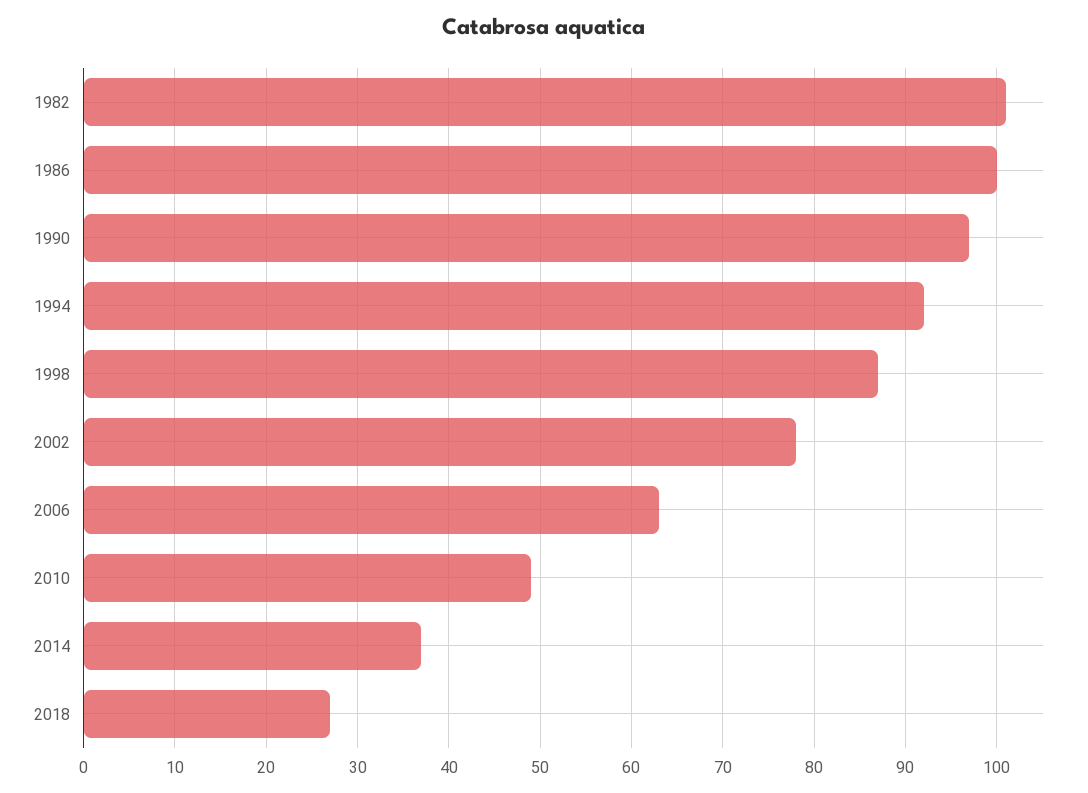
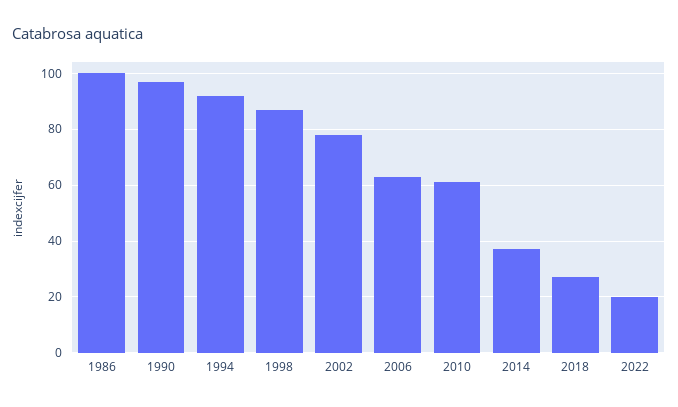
1982: 101 -> none
2010: 49 -> 60
2022: none -> 20

